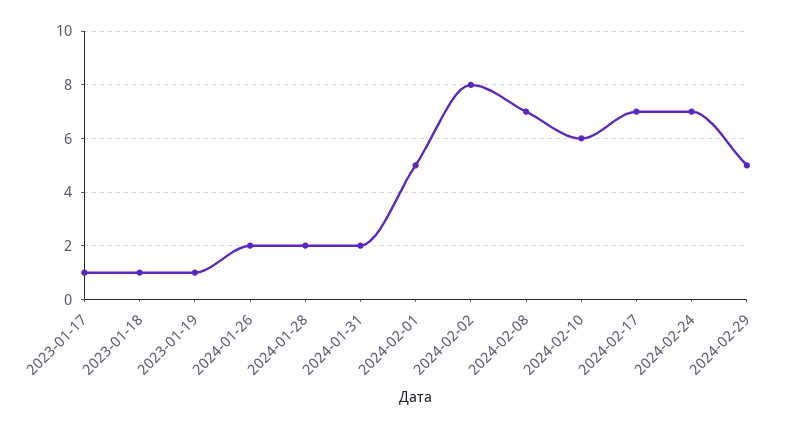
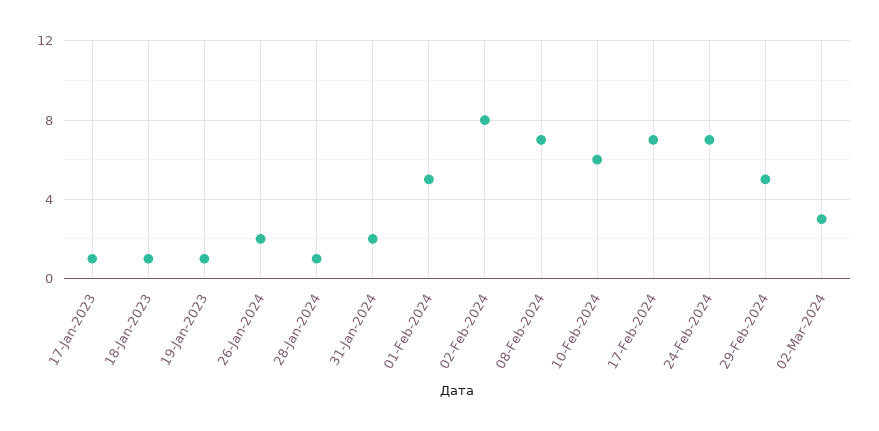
2024-01-28: 2 -> 1
02-Mar-2024: none -> 3

